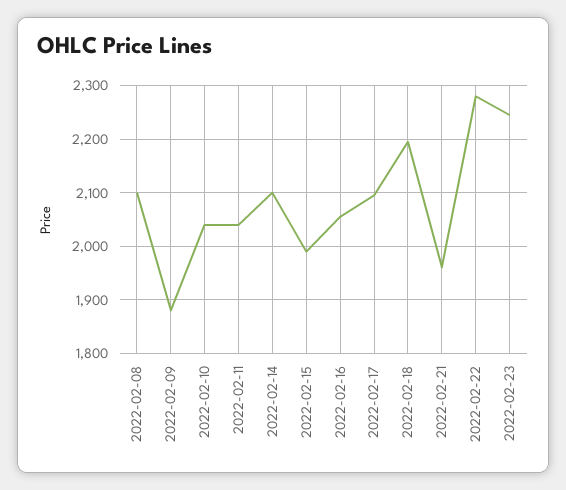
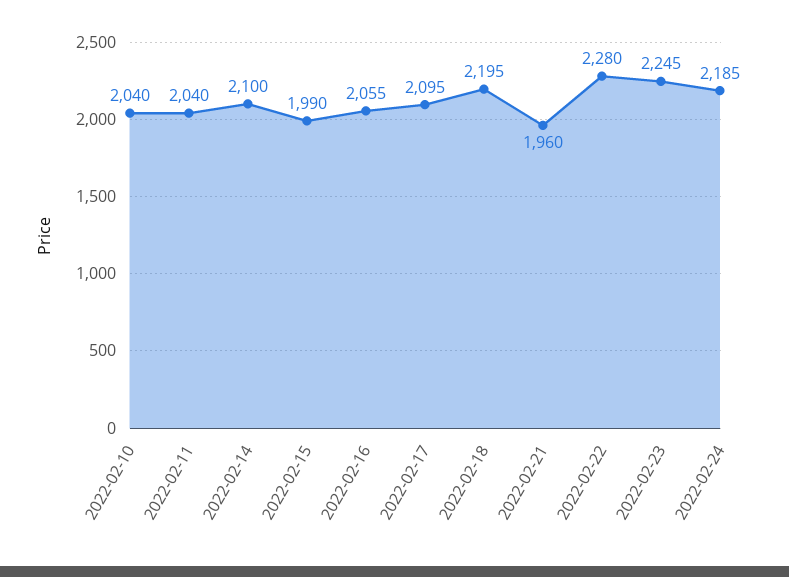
2022-02-08: 2100 -> none
2022-02-09: 1880 -> none
2022-02-24: none -> 2185

